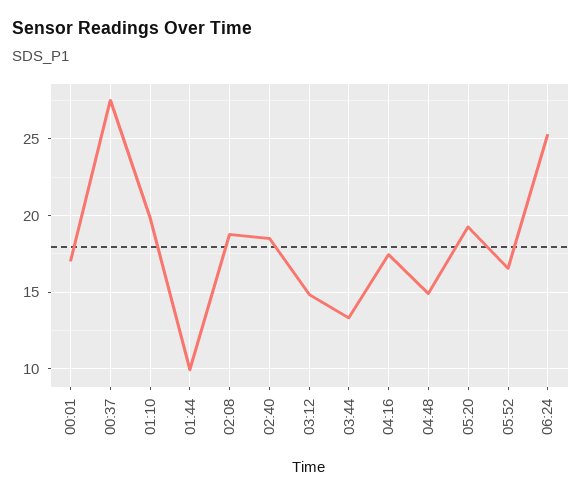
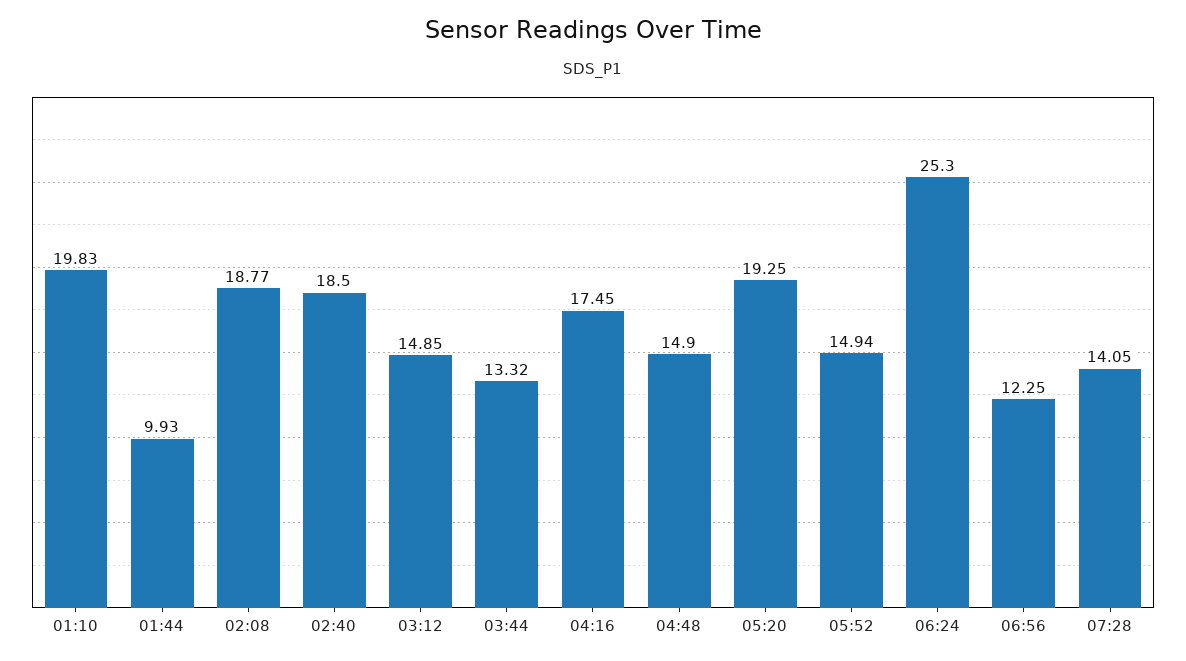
00:01: 17 -> none
00:37: 27.5 -> none
05:52: 16.5 -> 14.94
06:56: none -> 12.25
07:28: none -> 14.05

